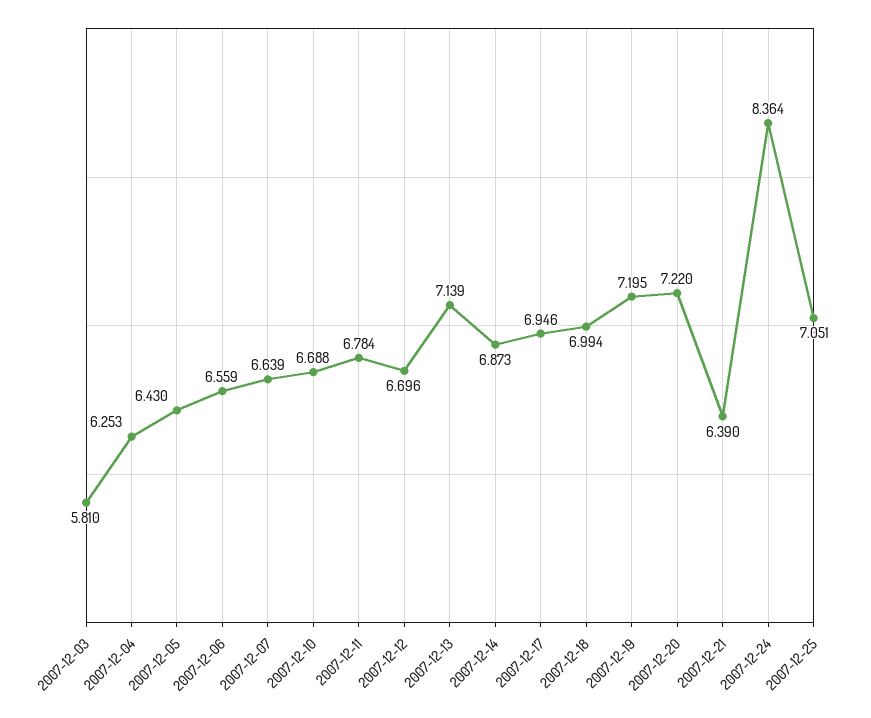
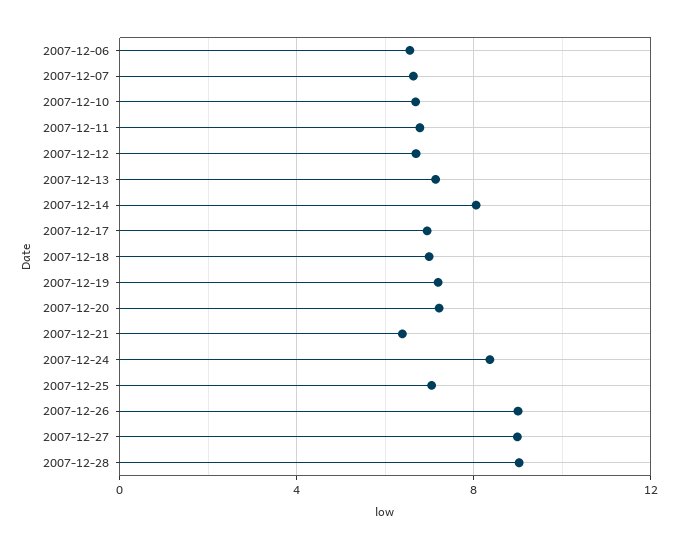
2007-12-03: 5.81 -> none
2007-12-04: 6.253 -> none
2007-12-05: 6.43 -> none
2007-12-14: 6.873 -> 8
2007-12-26: none -> 9
2007-12-27: none -> 9
2007-12-28: none -> 9

